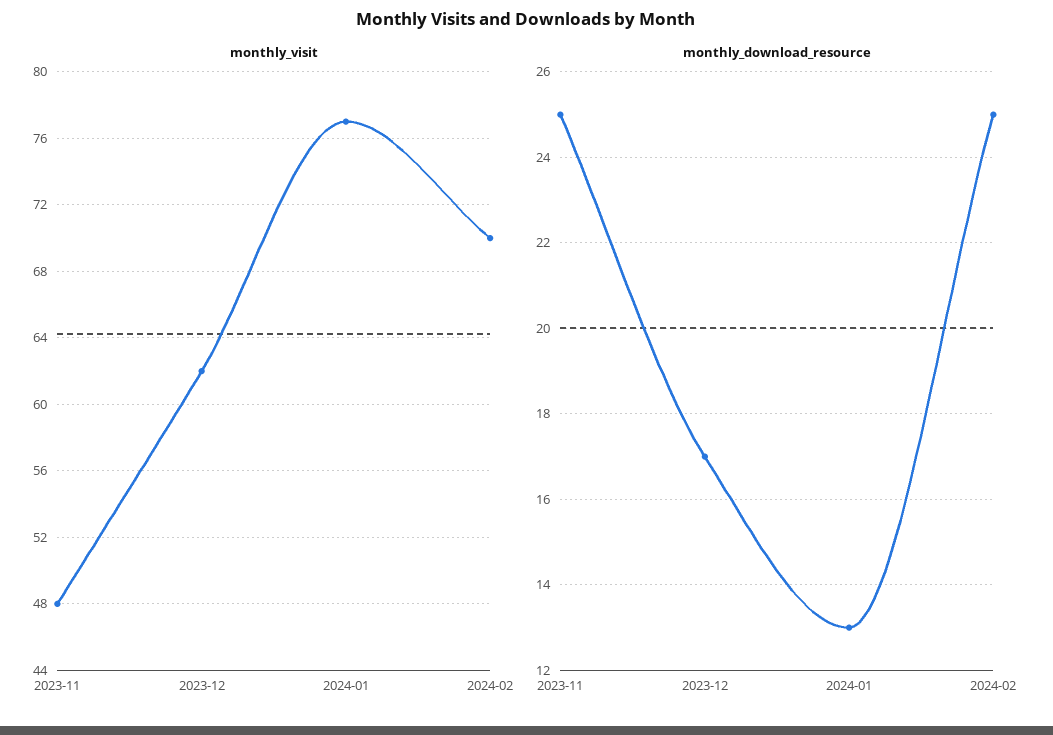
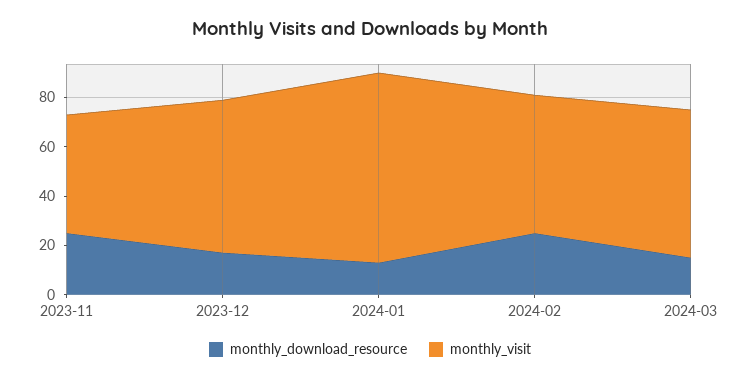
monthly_visit, 2024-02: 70 -> 55
monthly_download_resource, 2024-03: none -> 15
monthly_visit, 2024-03: none -> 60

